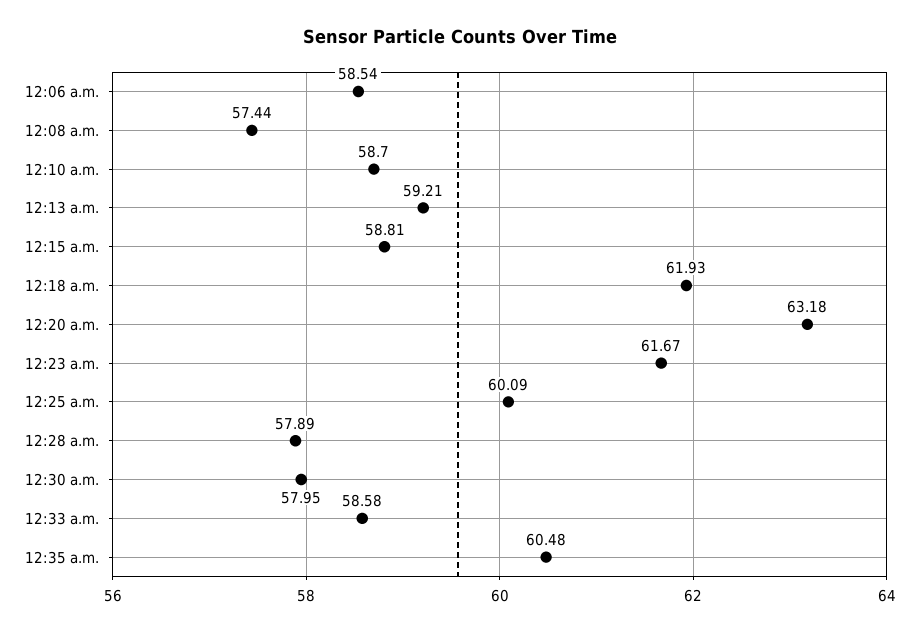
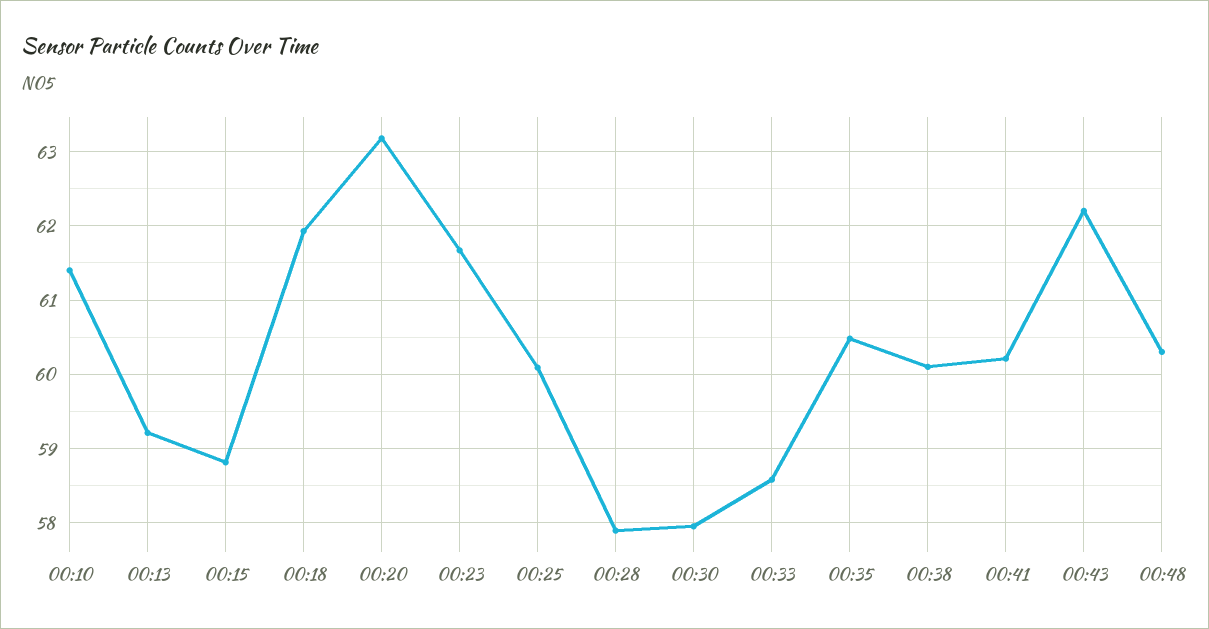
12:06 a.m.: 58.54 -> none
12:08 a.m.: 57.44 -> none
12:10 a.m.: 58.7 -> 61.4
00:38: none -> 60.1
00:41: none -> 60.2
00:43: none -> 62.2
00:48: none -> 60.3

